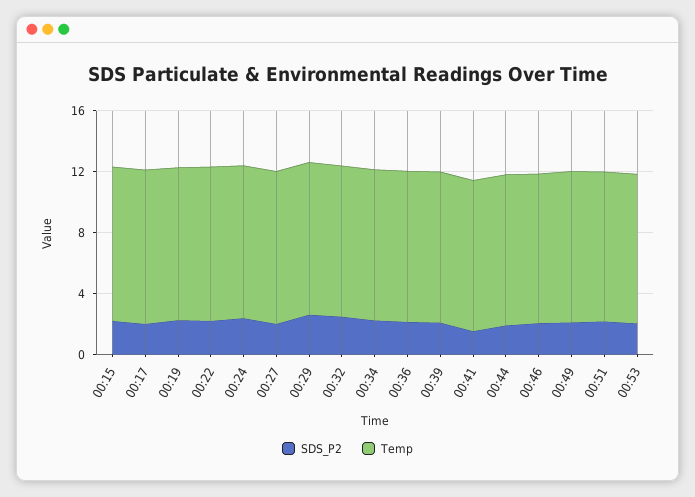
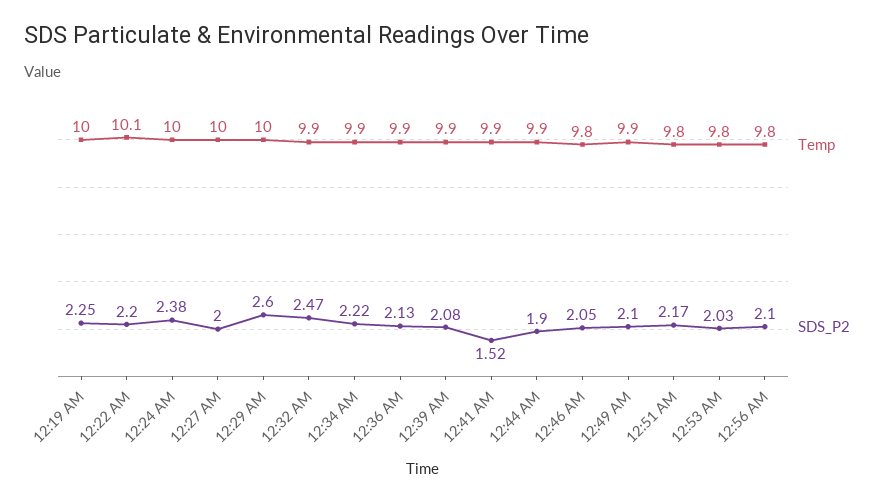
SDS_P2, 00:15: 2 -> none
Temp, 00:15: 10 -> none
SDS_P2, 00:17: 2 -> none
Temp, 00:17: 10 -> none
Temp, 12:56 AM: none -> 9.8
SDS_P2, 12:56 AM: none -> 2.1

